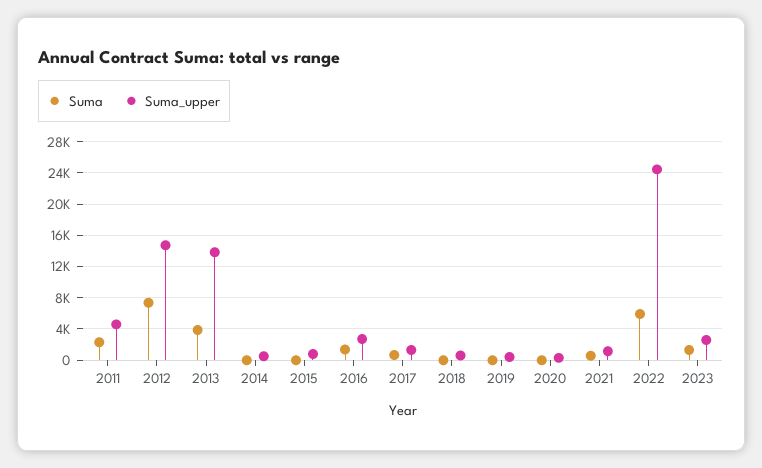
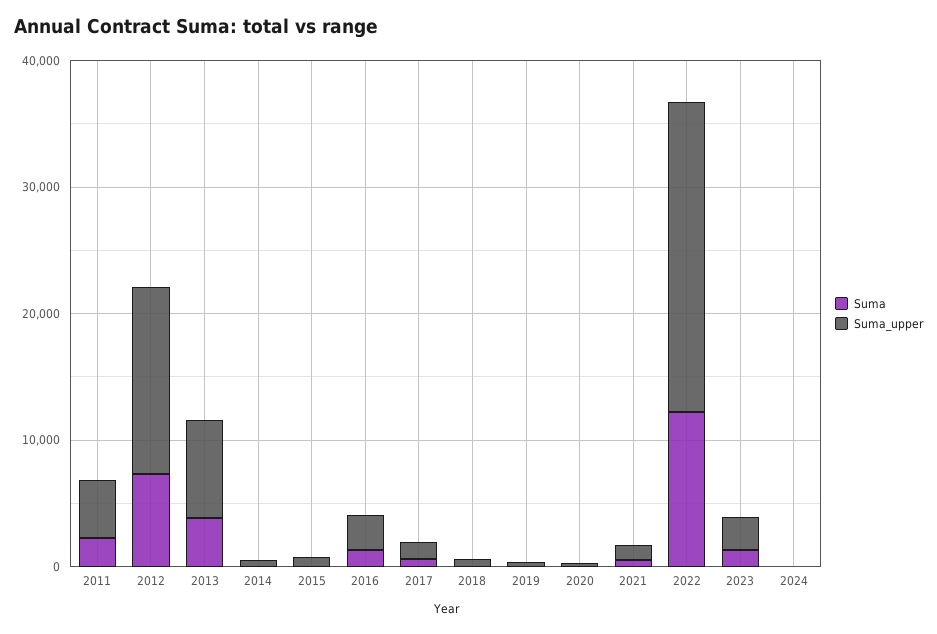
Suma_upper, 2013: 14000 -> 8000
Suma, 2022: 6000 -> 12000
Suma, 2024: none -> 0
Suma_upper, 2024: none -> 0

